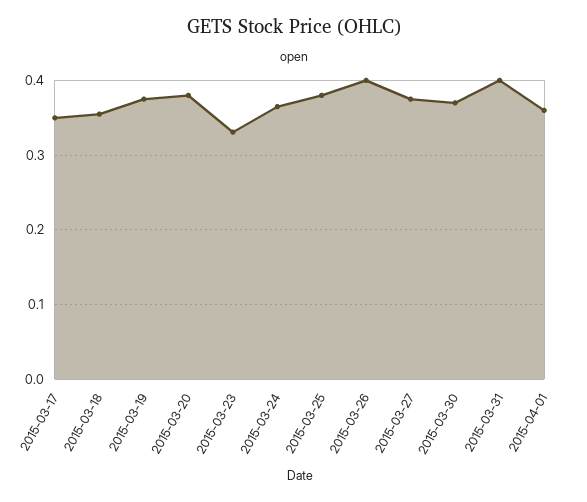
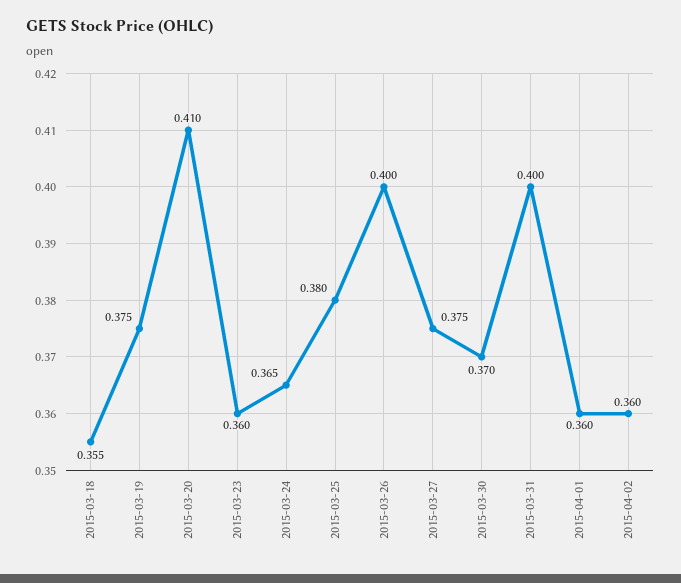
2015-03-17: 0.35 -> none
2015-03-20: 0.38 -> 0.41
2015-03-23: 0.33 -> 0.36
2015-04-02: none -> 0.36

